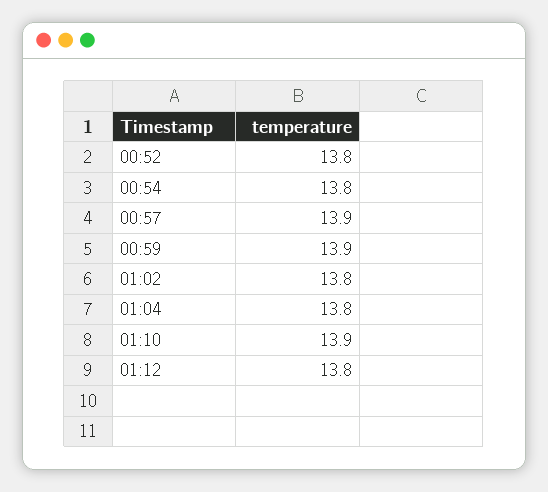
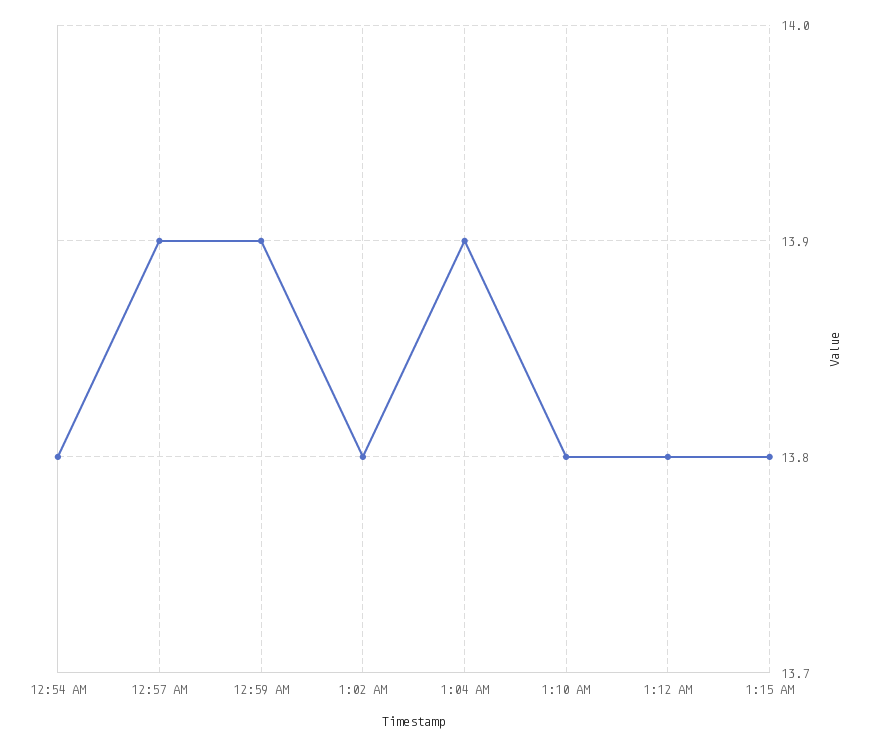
00:52: 13.8 -> none
01:04: 13.8 -> 13.9
01:10: 13.9 -> 13.8
1:15 AM: none -> 13.8

